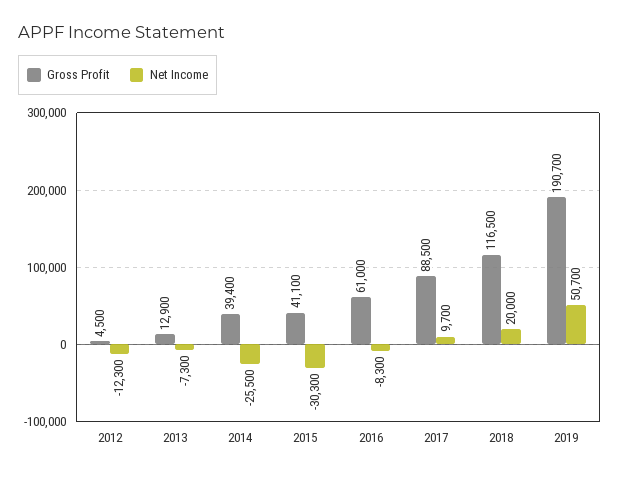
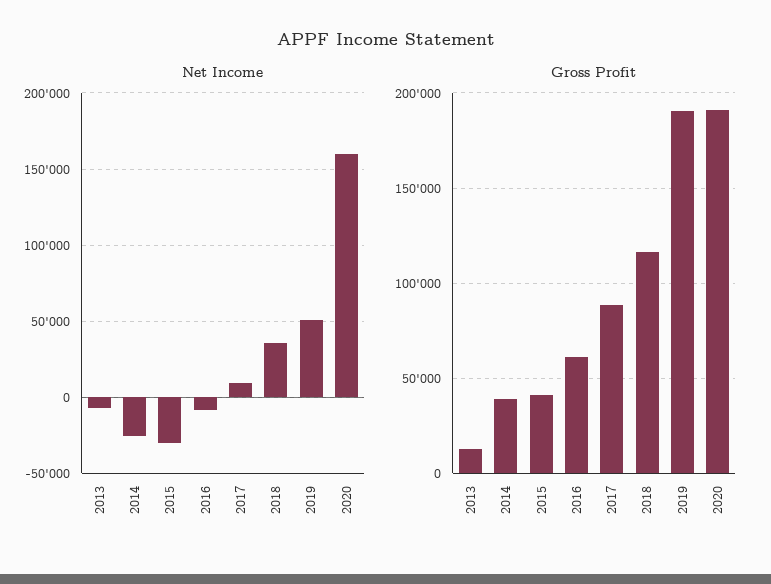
Gross Profit, 2012: 4500 -> none
Net Income, 2012: -12300 -> none
Net Income, 2018: 20000 -> 35000
Net Income, 2020: none -> 160000
Gross Profit, 2020: none -> 190000

